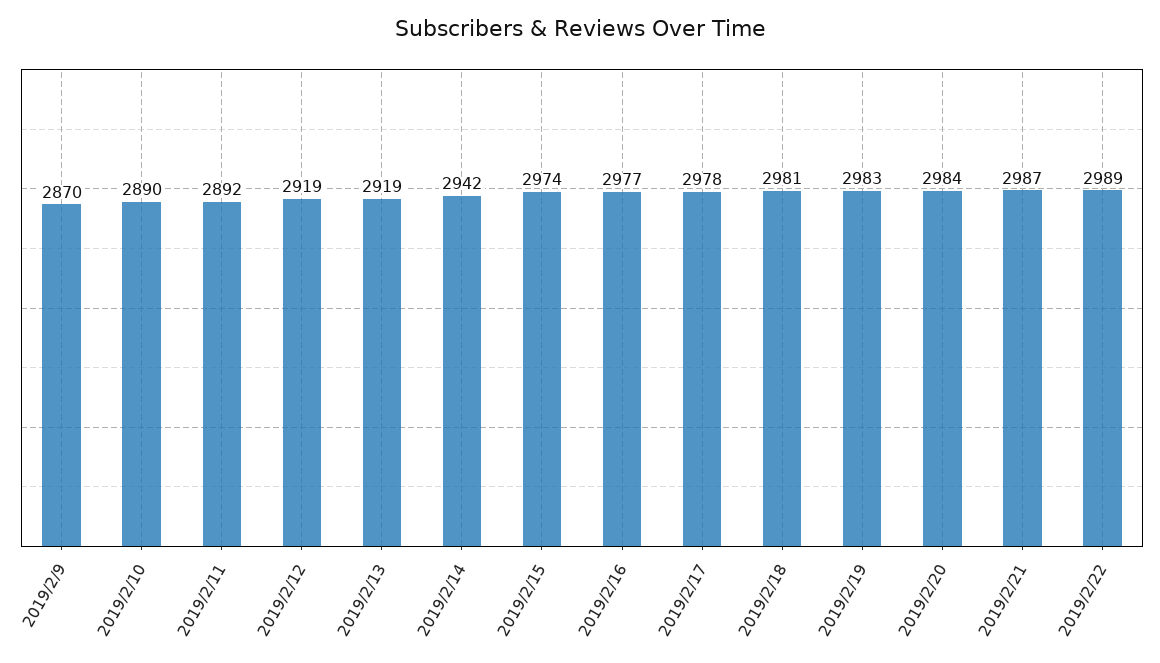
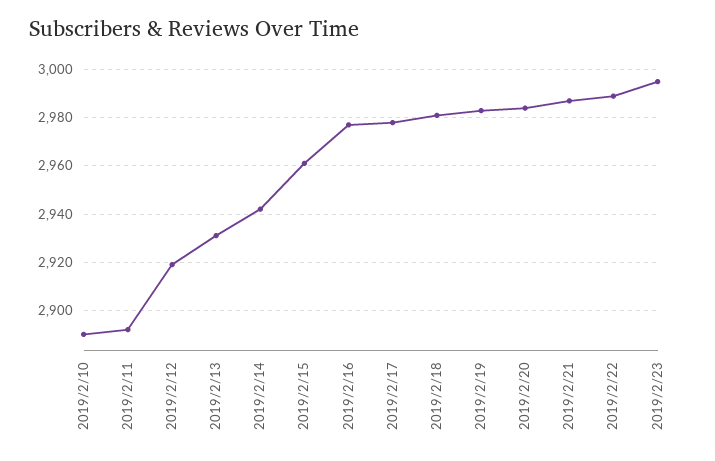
2019/2/9: 2870 -> none
2019/2/13: 2919 -> 2930
2019/2/15: 2974 -> 2960
2019/2/23: none -> 2995

